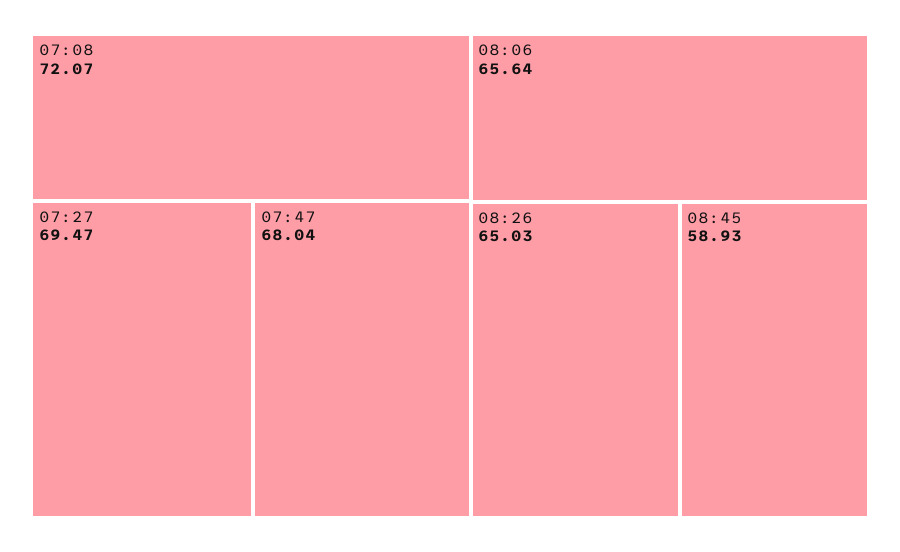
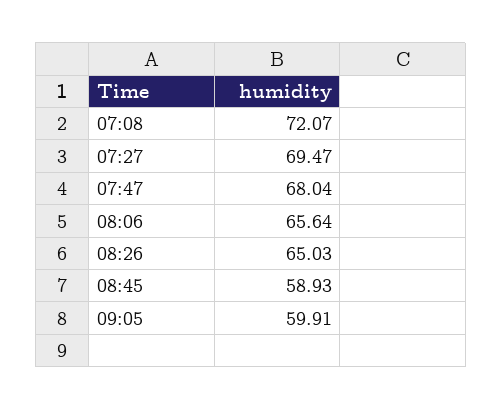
09:05: none -> 59.91

